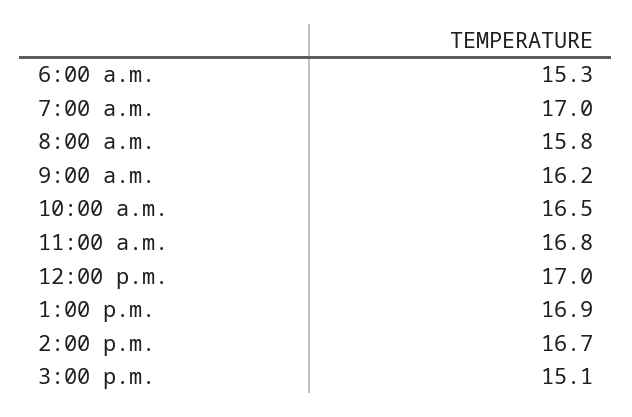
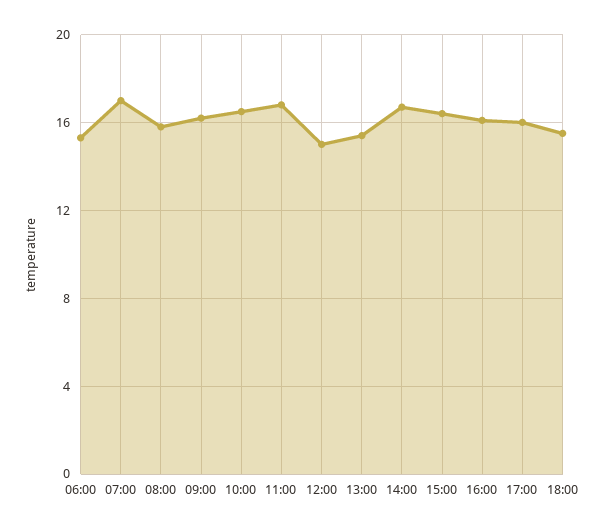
12:00 p.m.: 17 -> 15
1:00 p.m.: 16.9 -> 15.5
3:00 p.m.: 15.1 -> 16.5
16:00: none -> 16
17:00: none -> 16
18:00: none -> 15.5

